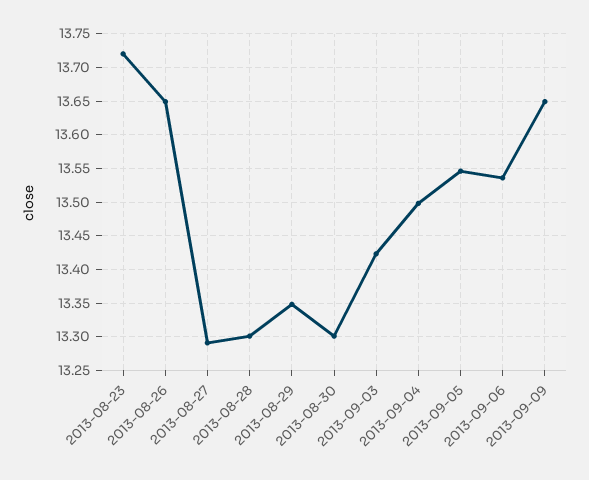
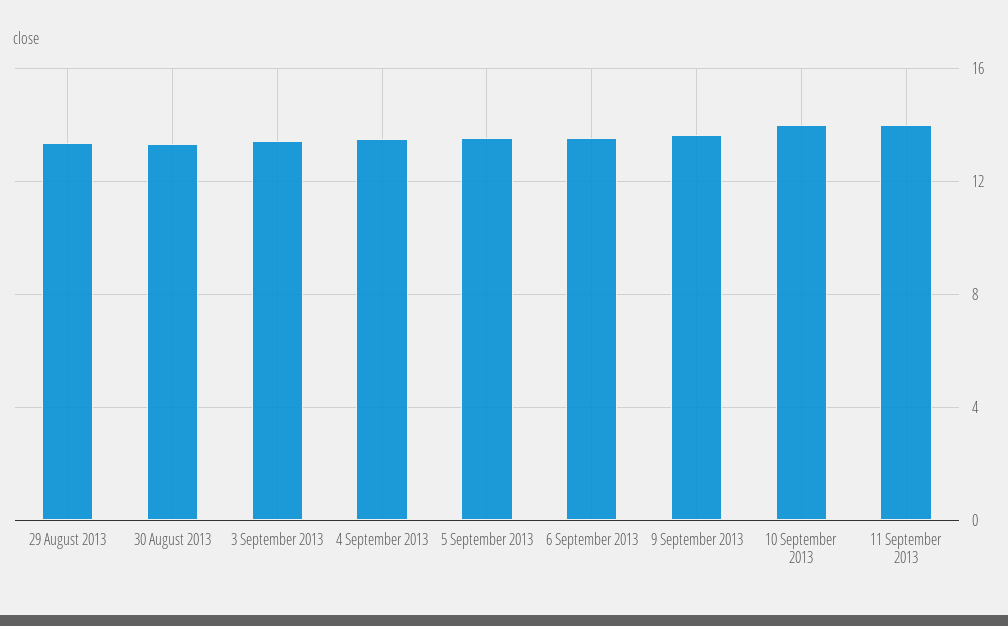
2013-08-23: 13.72 -> none
2013-08-26: 13.65 -> none
2013-08-27: 13.29 -> none
2013-08-28: 13.3 -> none
10 September 2013: none -> 14
11 September 2013: none -> 14

